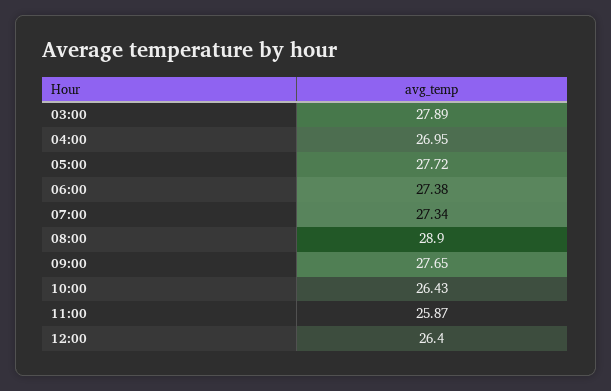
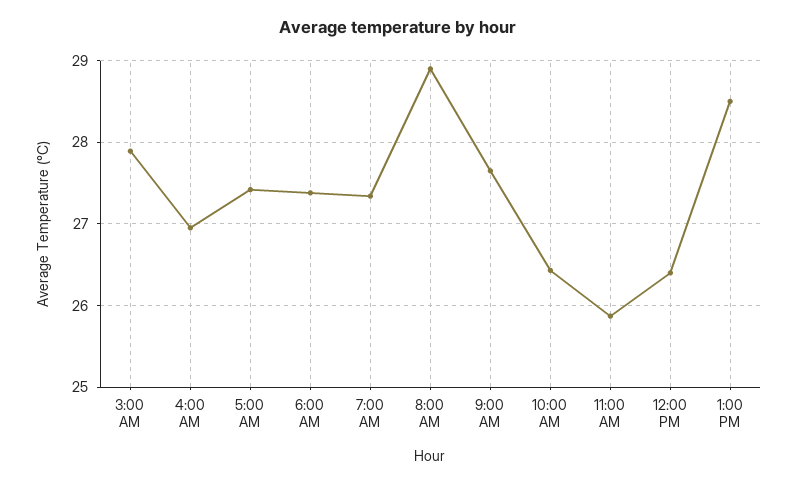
05:00: 27.72 -> 27.4
1:00 PM: none -> 28.5

